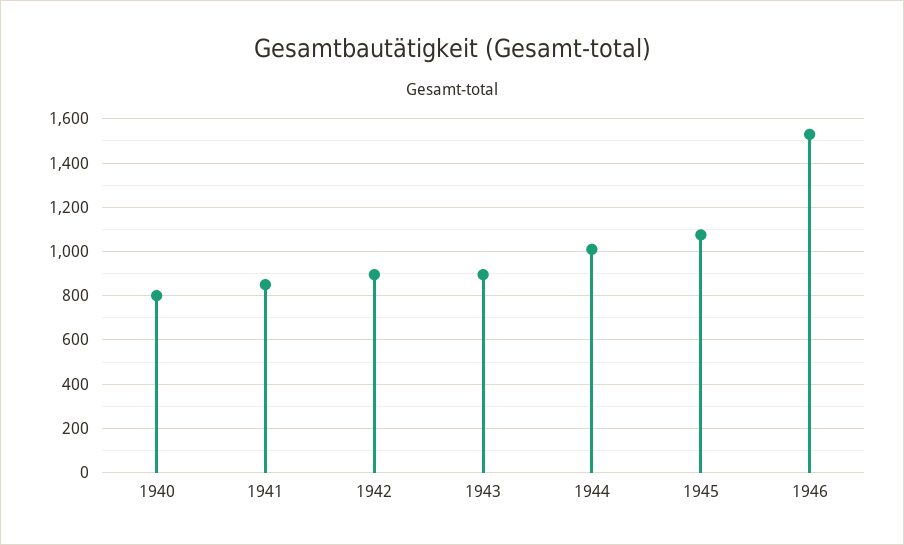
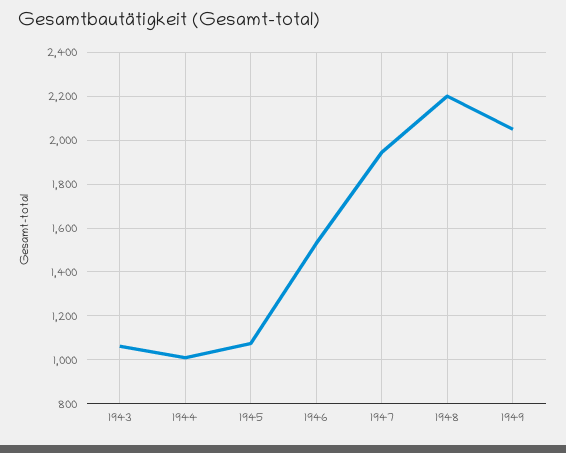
1940: 800 -> none
1941: 850 -> none
1942: 900 -> none
1943: 900 -> 1050
1947: none -> 1950
1948: none -> 2200
1949: none -> 2050

